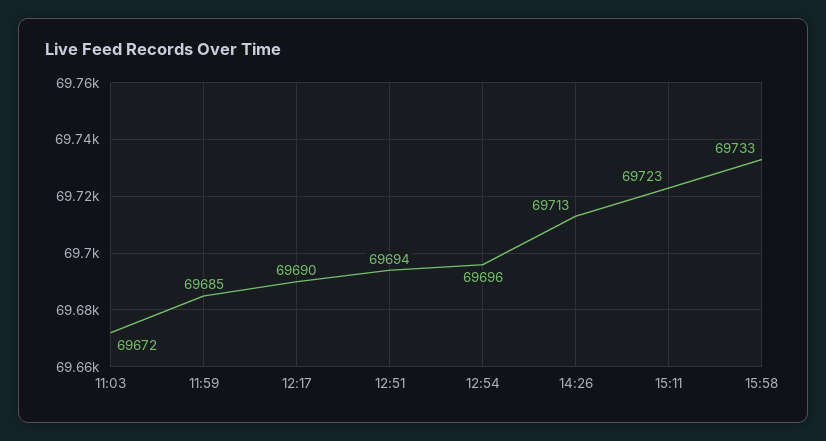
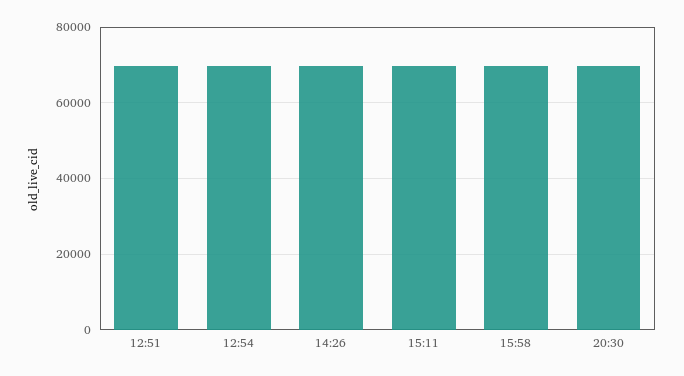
11:03: 69672 -> none
11:59: 69685 -> none
12:17: 69690 -> none
20:30: none -> 70000

